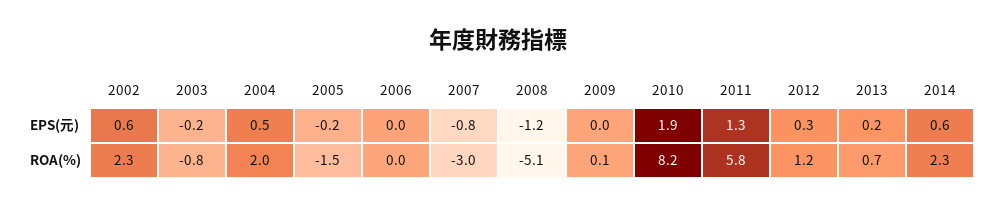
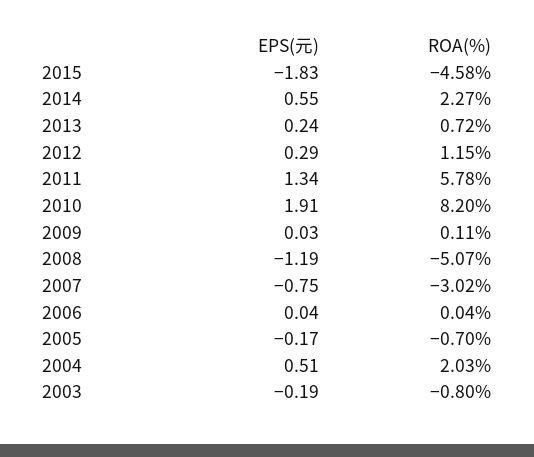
2002, EPS(元): 0.6 -> none
2002, ROA(%): 2.3 -> none
2005, ROA(%): -1.5 -> -0.7
2015, EPS(元): none -> -1.83
2015, ROA(%): none -> -4.58

